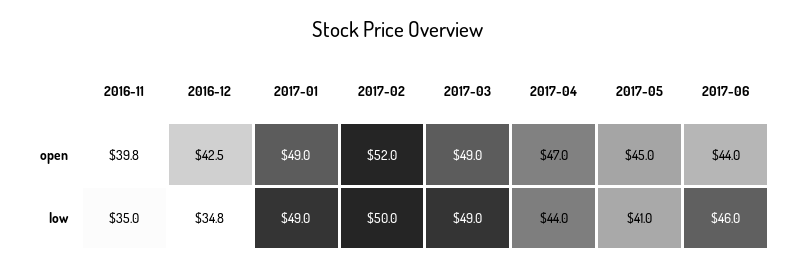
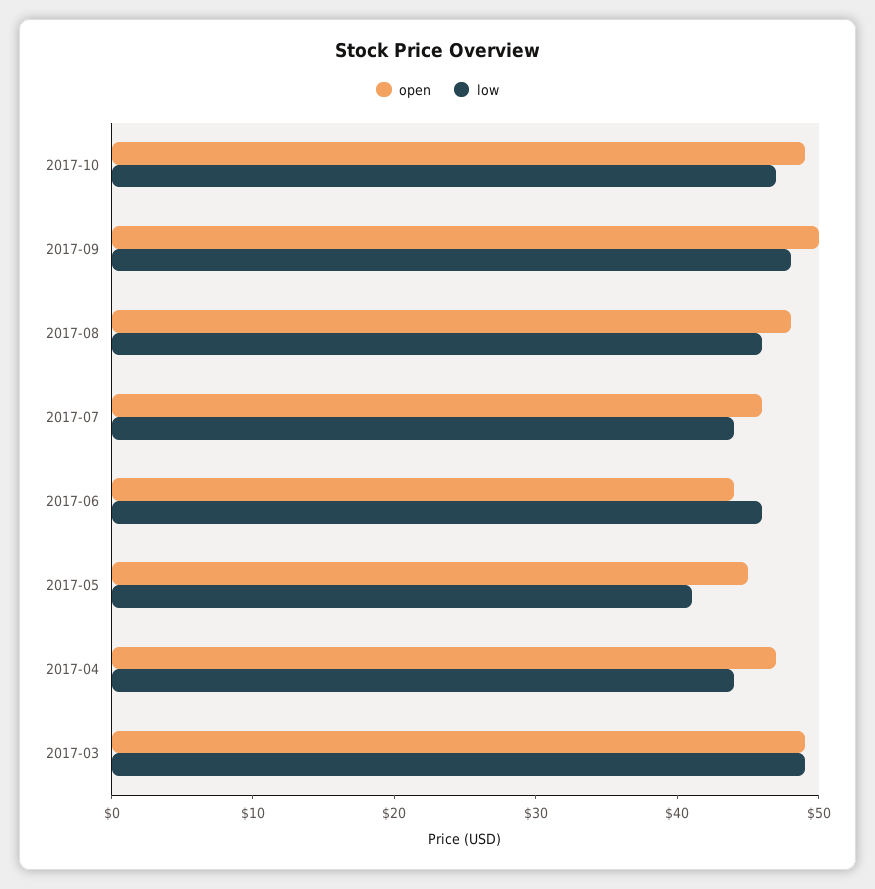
open, 2016-11: 39.8 -> none
open, 2016-12: 42.5 -> none
open, 2017-01: 49 -> none
open, 2017-02: 52 -> none
low, 2016-11: 35 -> none
low, 2016-12: 34.8 -> none
low, 2017-01: 49 -> none
low, 2017-02: 50 -> none
open, 2017-10: none -> 49
low, 2017-10: none -> 47
open, 2017-09: none -> 50
low, 2017-09: none -> 48
open, 2017-08: none -> 48
low, 2017-08: none -> 46
open, 2017-07: none -> 46
low, 2017-07: none -> 44

